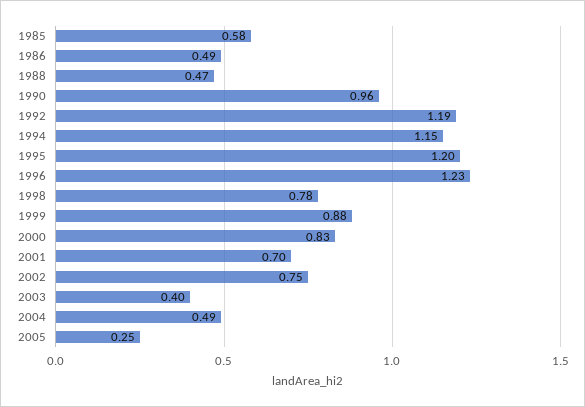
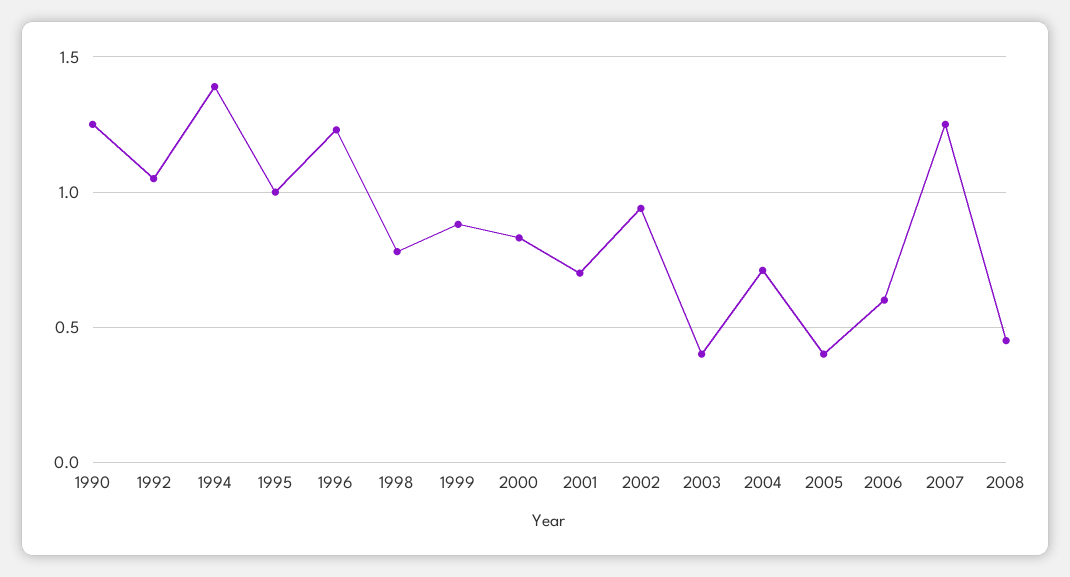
1985: 0.58 -> none
1986: 0.49 -> none
1988: 0.47 -> none
1990: 0.96 -> 1.25
1992: 1.19 -> 1.05
1994: 1.15 -> 1.4
1995: 1.2 -> 1
2002: 0.75 -> 0.95
2004: 0.49 -> 0.7
2005: 0.25 -> 0.4
2006: none -> 0.6
2007: none -> 1.25
2008: none -> 0.45

